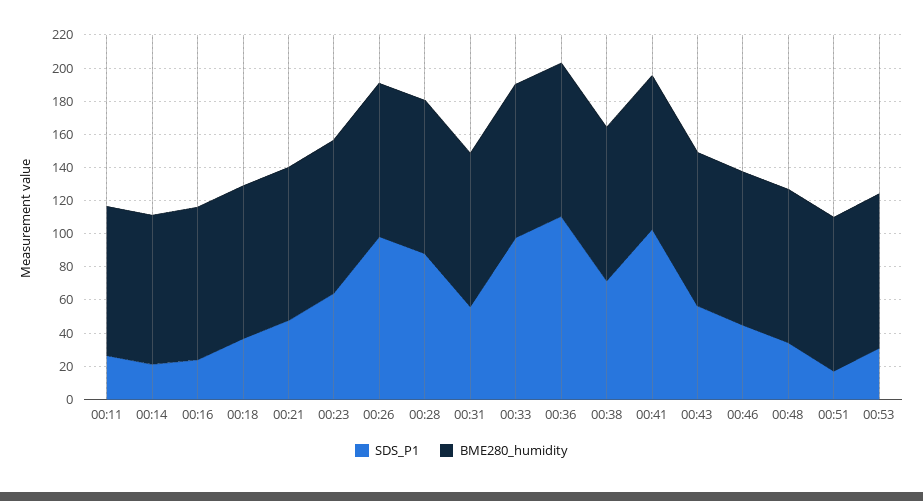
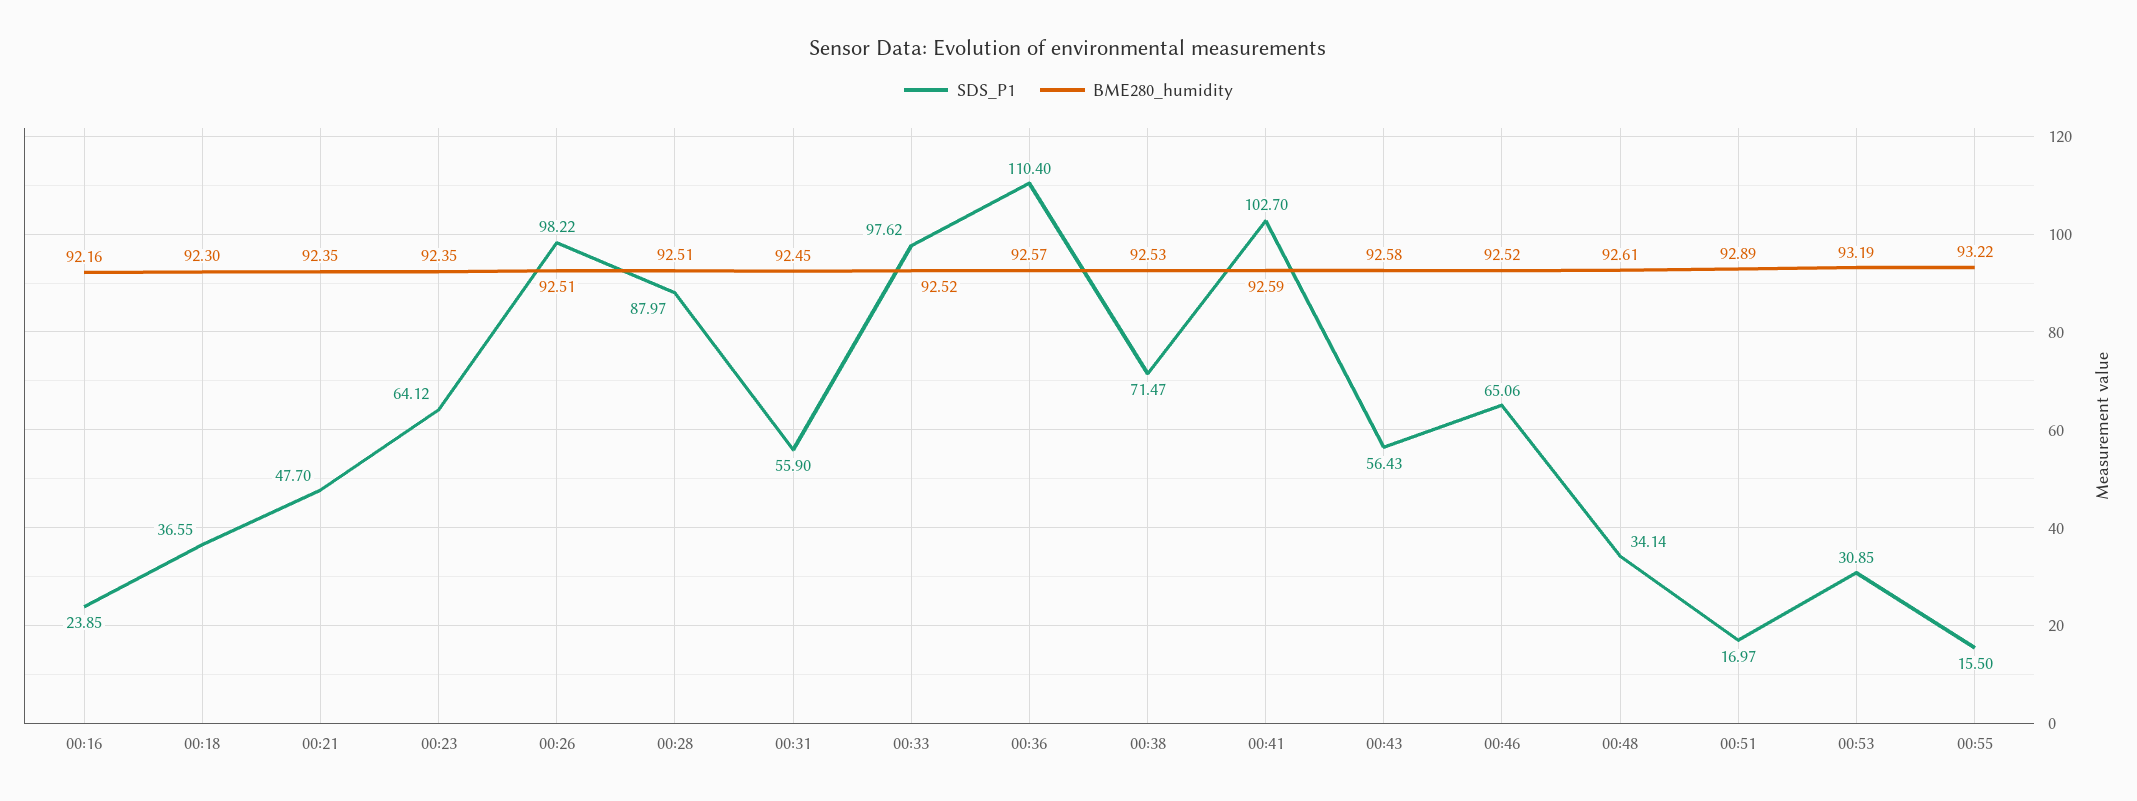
SDS_P1, 00:11: 25 -> none
BME280_humidity, 00:11: 90 -> none
SDS_P1, 00:14: 20 -> none
BME280_humidity, 00:14: 90 -> none
SDS_P1, 00:46: 45 -> 65.06
SDS_P1, 00:55: none -> 15.5
BME280_humidity, 00:55: none -> 93.22

